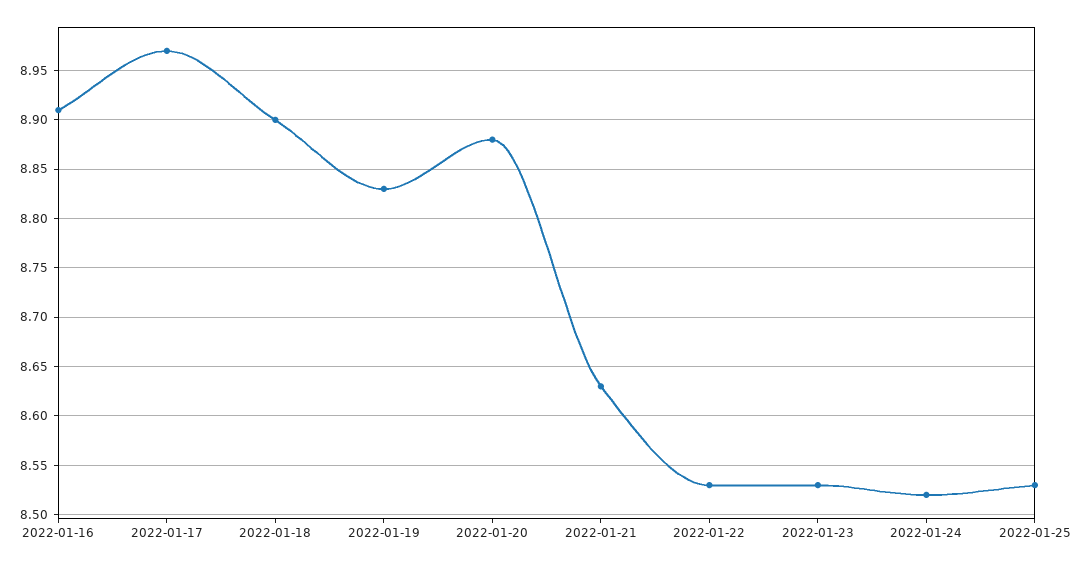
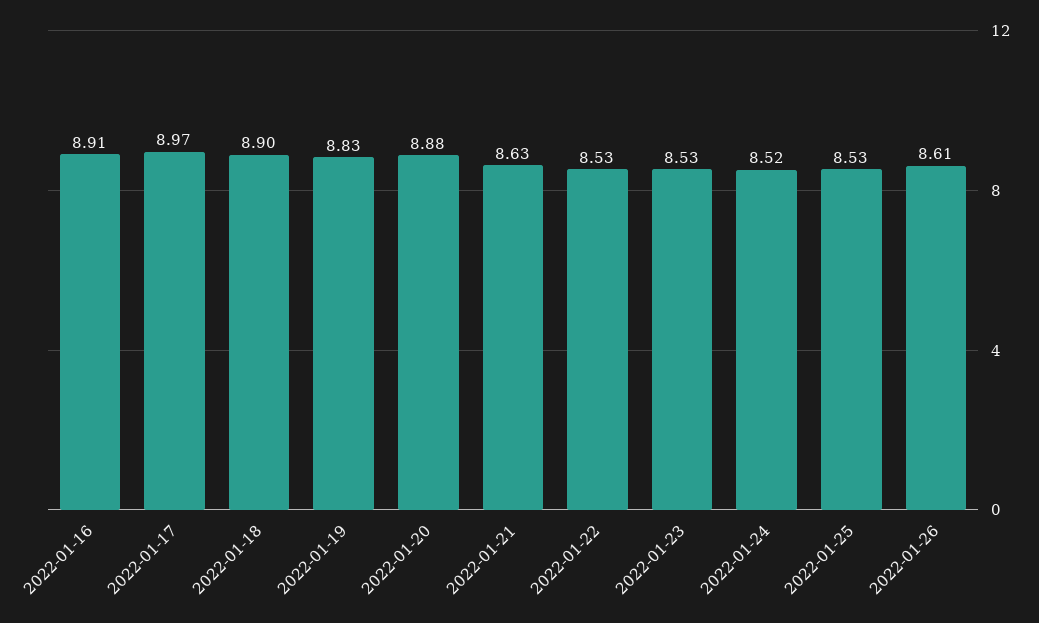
2022-01-26: none -> 8.61

